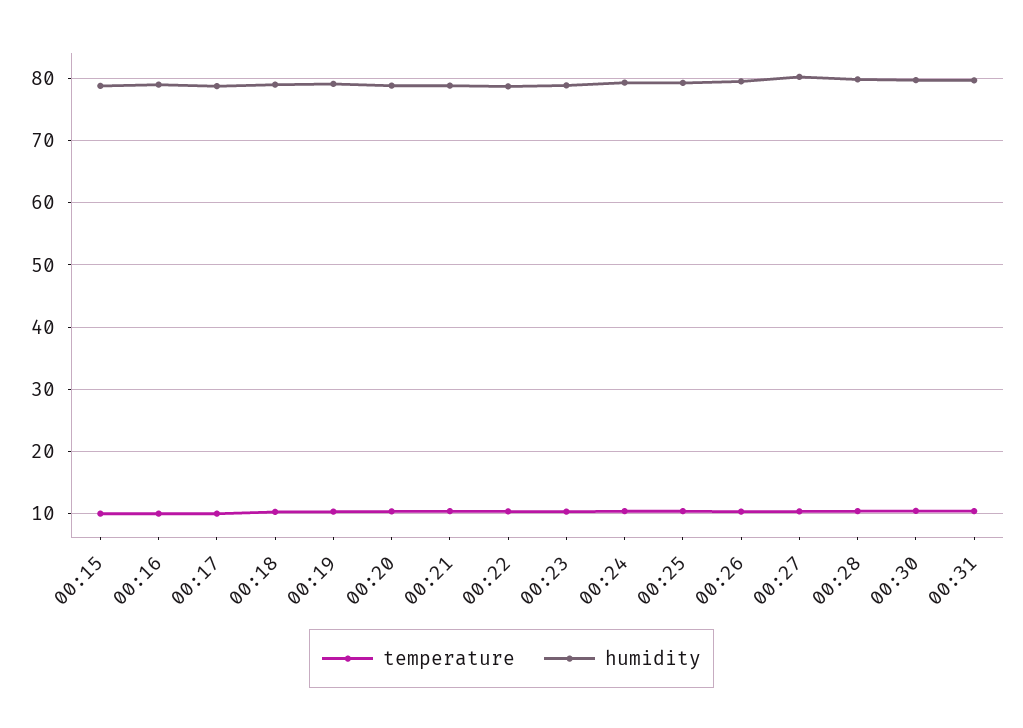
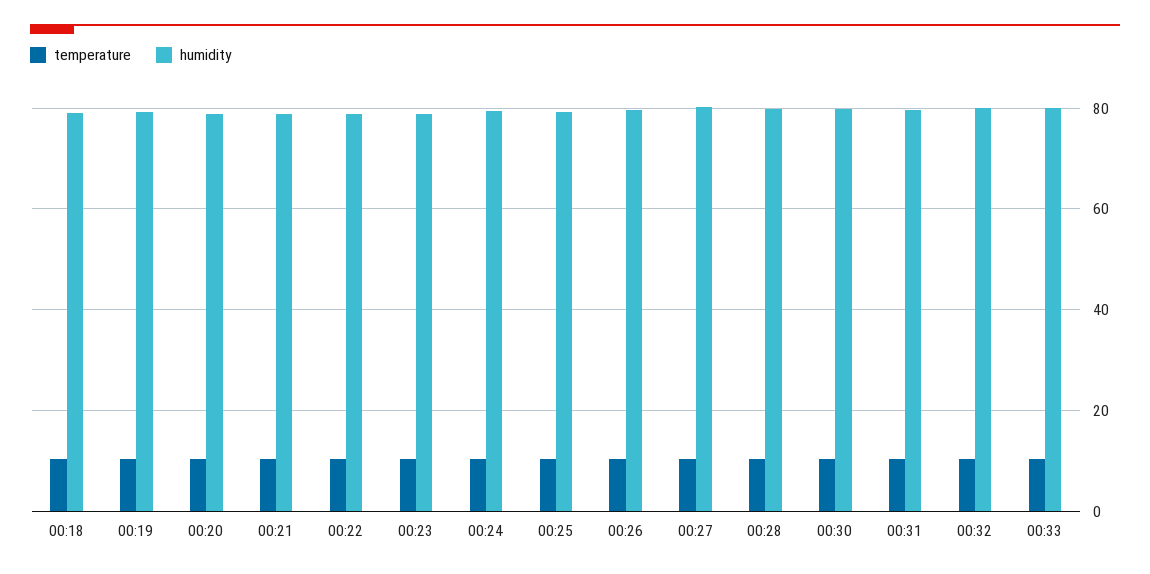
temperature, 00:15: 10 -> none
humidity, 00:15: 79 -> none
temperature, 00:16: 10 -> none
humidity, 00:16: 79 -> none
temperature, 00:17: 10 -> none
humidity, 00:17: 79 -> none
temperature, 00:32: none -> 10
humidity, 00:32: none -> 80
temperature, 00:33: none -> 10
humidity, 00:33: none -> 80

